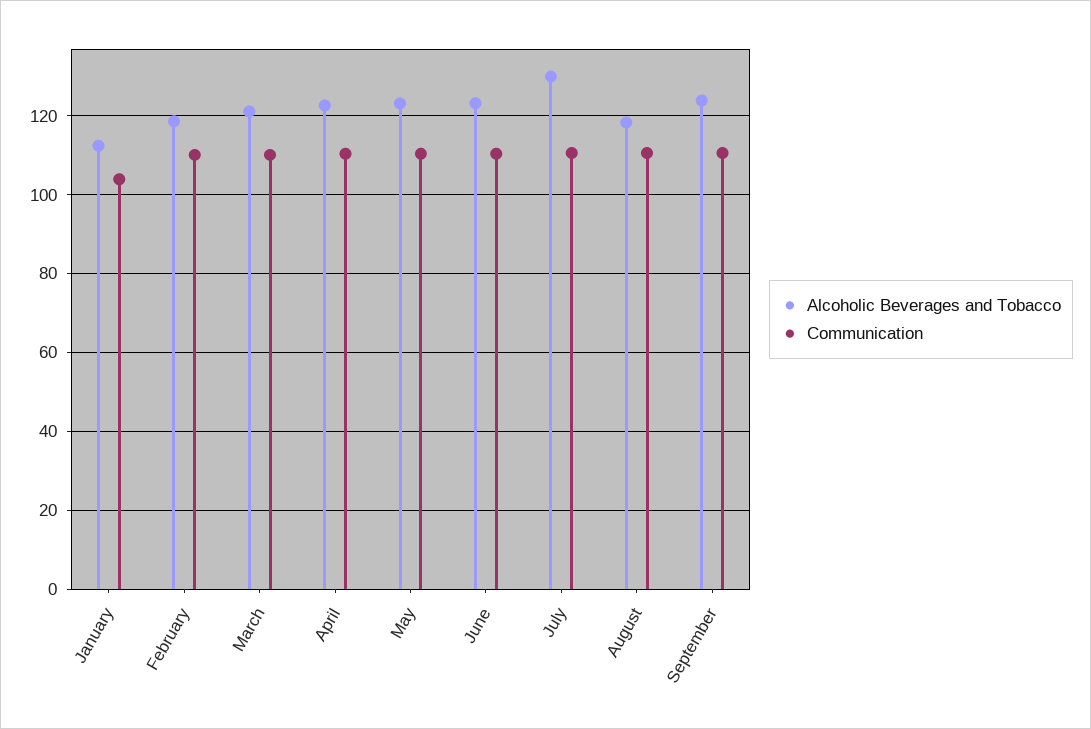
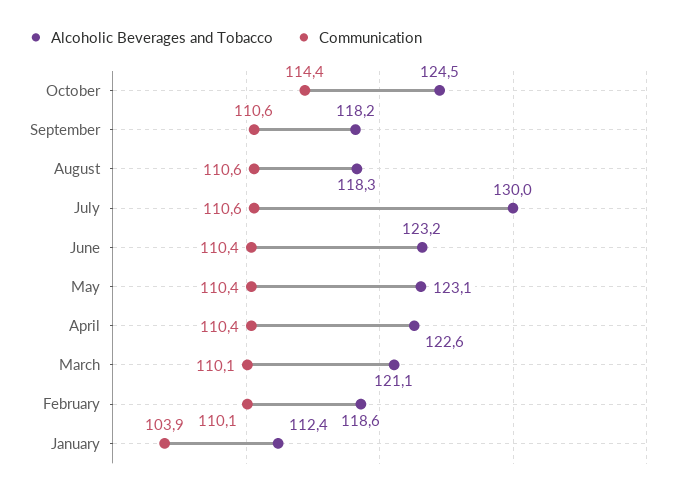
Alcoholic Beverages and Tobacco, September: 124 -> 118.2
Alcoholic Beverages and Tobacco, October: none -> 124.5
Communication, October: none -> 114.4

